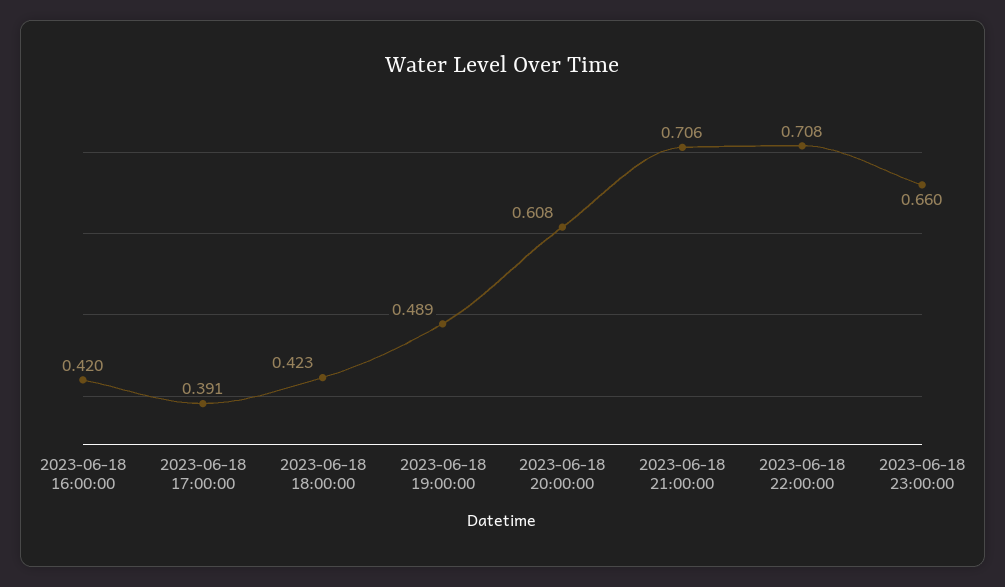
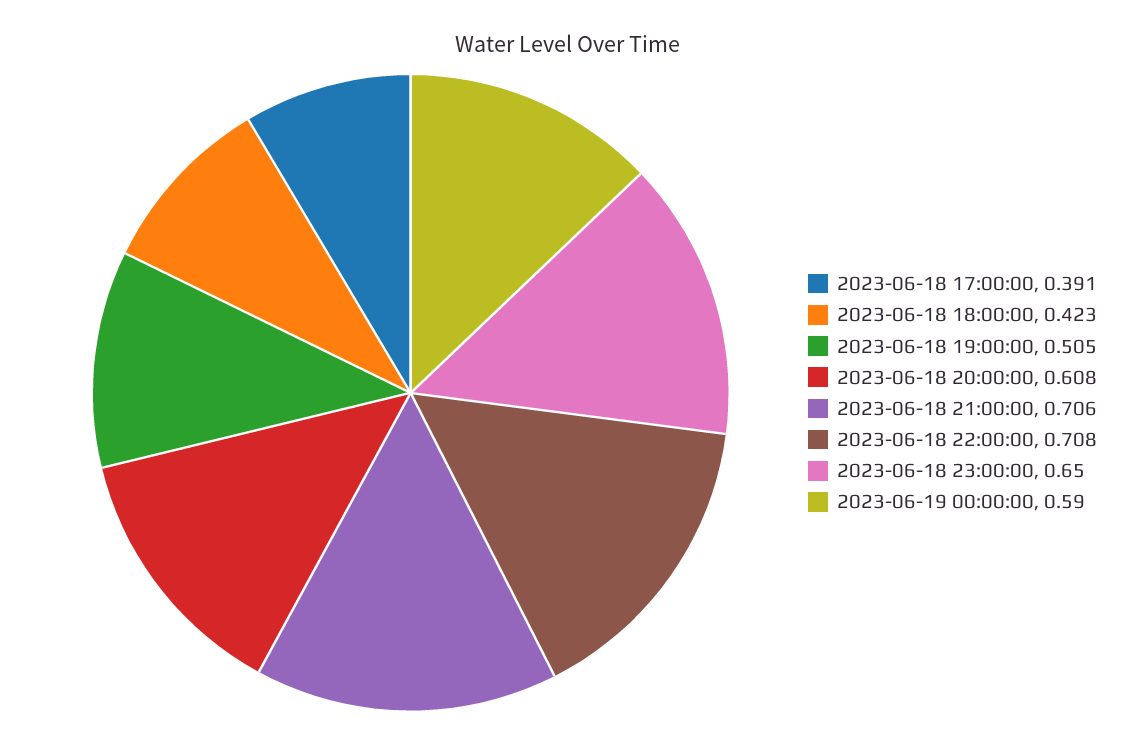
2023-06-18 16:00:00: 0.42 -> none
2023-06-18 19:00:00: 0.489 -> 0.505
2023-06-18 23:00:00: 0.66 -> 0.65
2023-06-19 00:00:00: none -> 0.59

